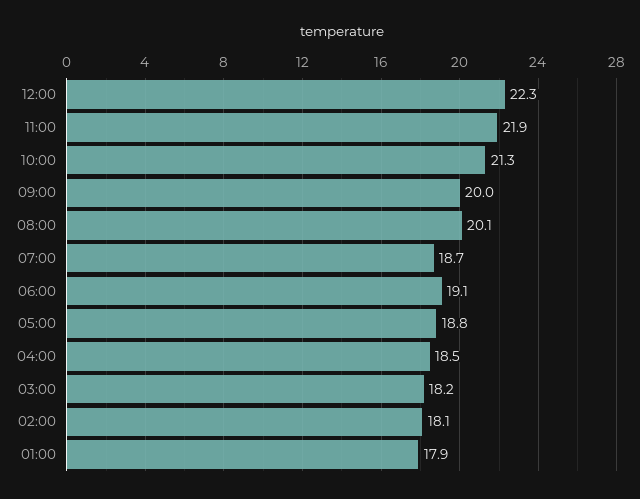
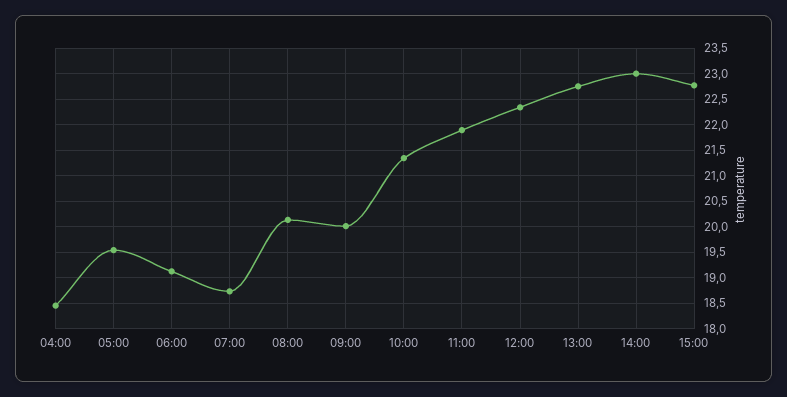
05:00: 18.8 -> 19.5
03:00: 18.2 -> none
02:00: 18.1 -> none
01:00: 17.9 -> none
13:00: none -> 22.75
14:00: none -> 23
15:00: none -> 22.75

